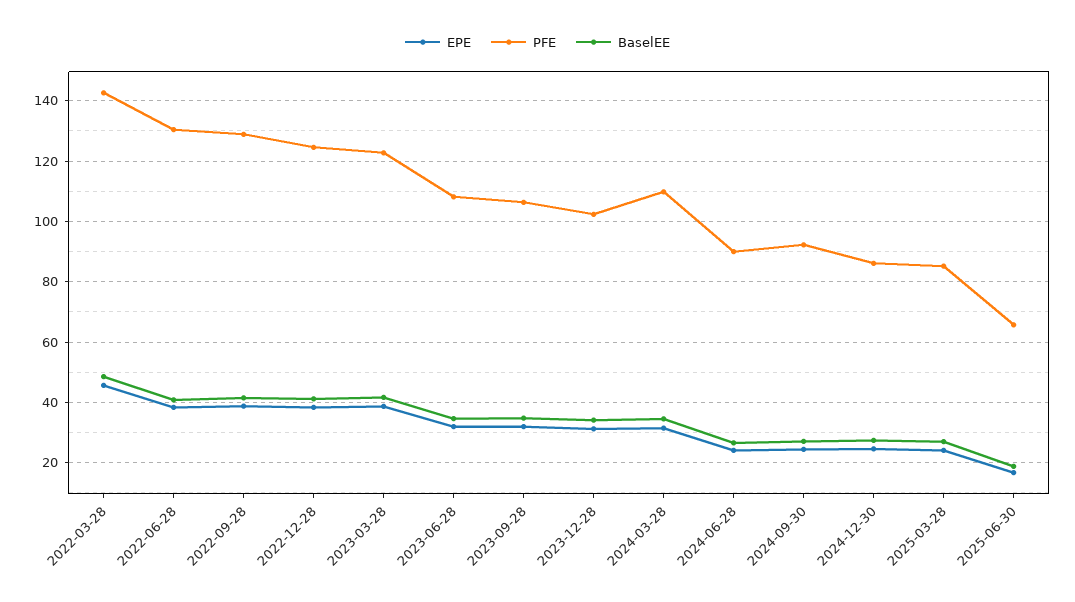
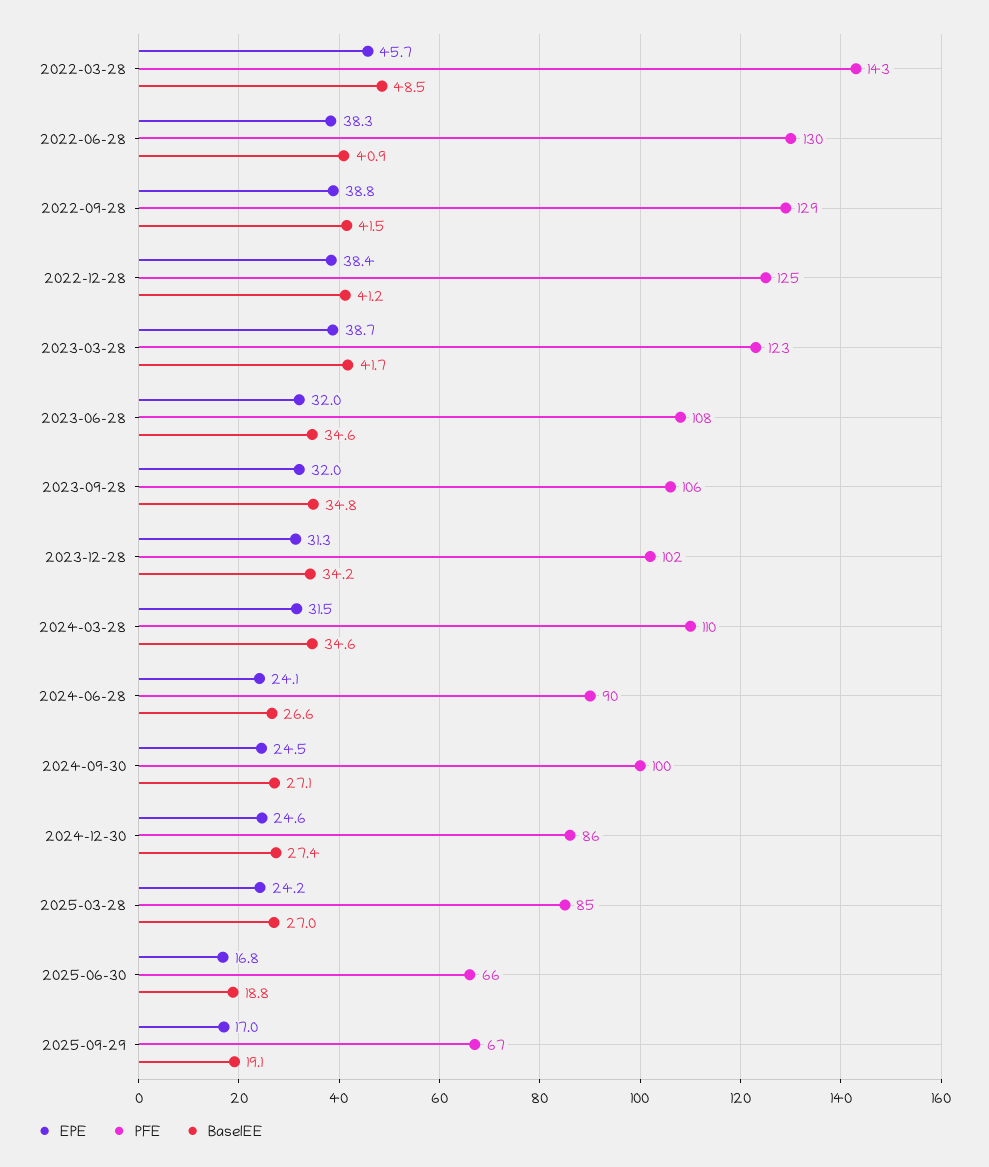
PFE, 2024-09-30: 92 -> 100
EPE, 2025-09-29: none -> 17
PFE, 2025-09-29: none -> 67
BaselEE, 2025-09-29: none -> 19.1

